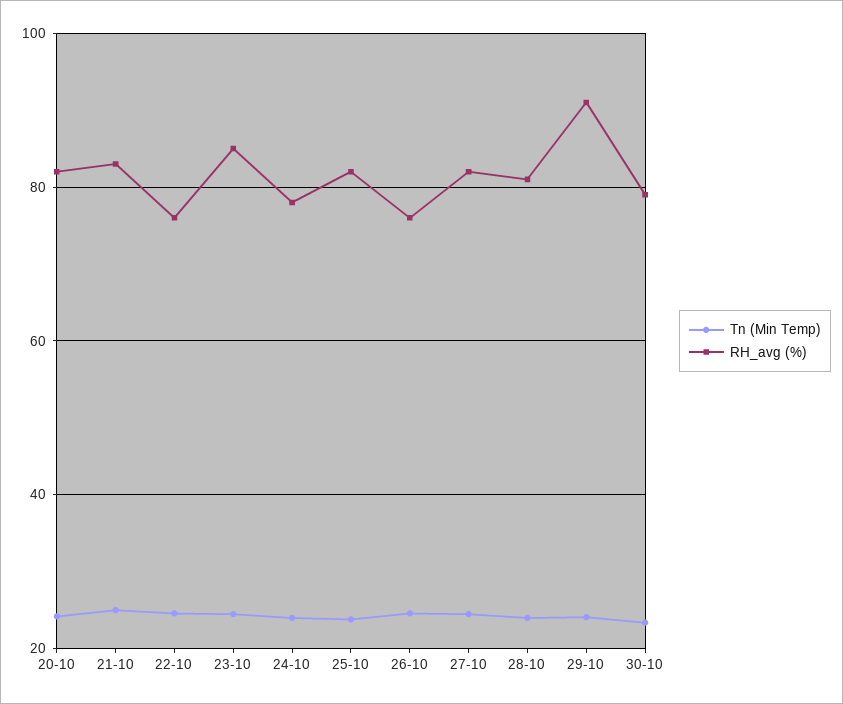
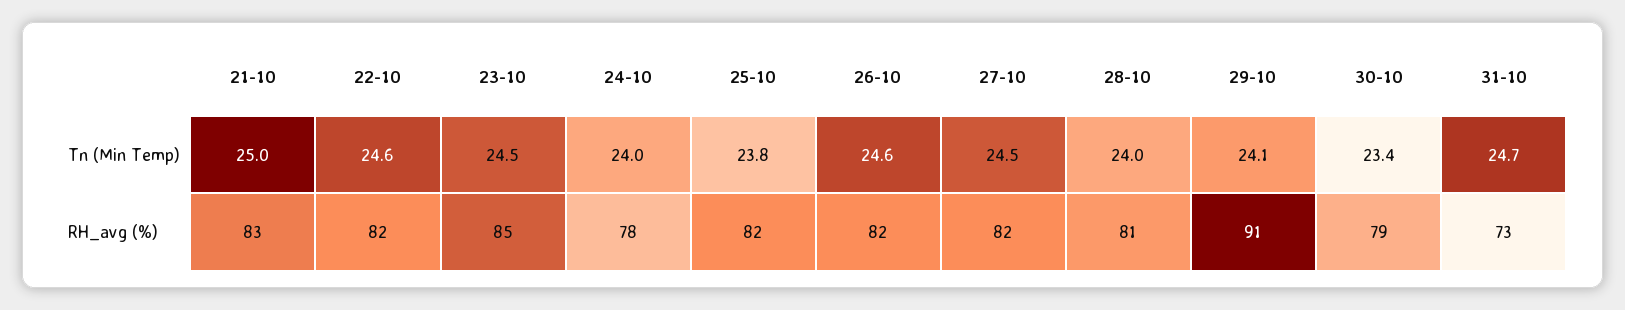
Tn (Min Temp), 20-10: 24 -> none
RH_avg (%), 20-10: 82 -> none
RH_avg (%), 22-10: 76 -> 82
RH_avg (%), 26-10: 76 -> 82
Tn (Min Temp), 31-10: none -> 24.7
RH_avg (%), 31-10: none -> 73

